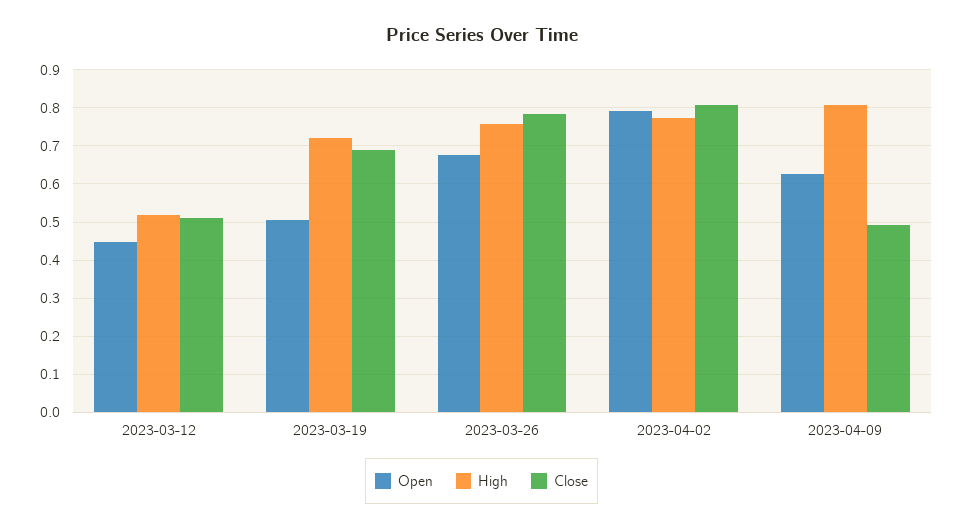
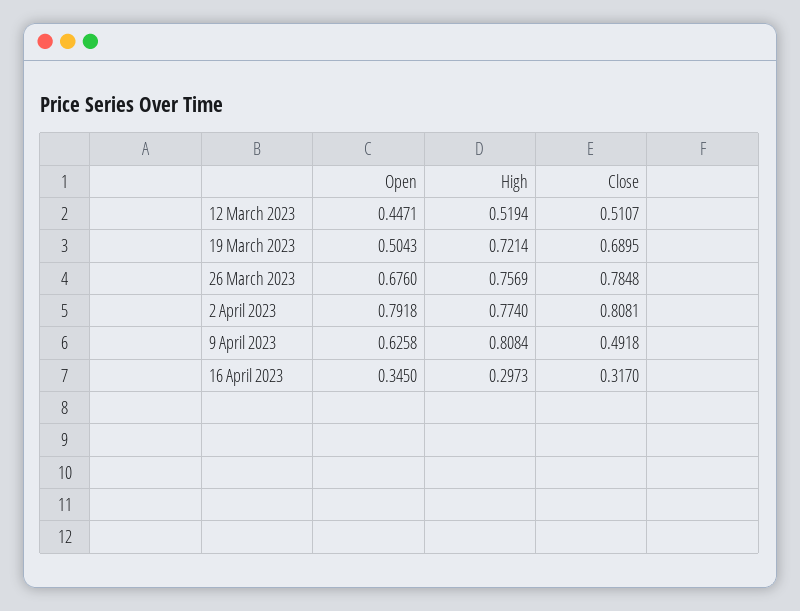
Open, 16 April 2023: none -> 0.345
High, 16 April 2023: none -> 0.2973
Close, 16 April 2023: none -> 0.317

